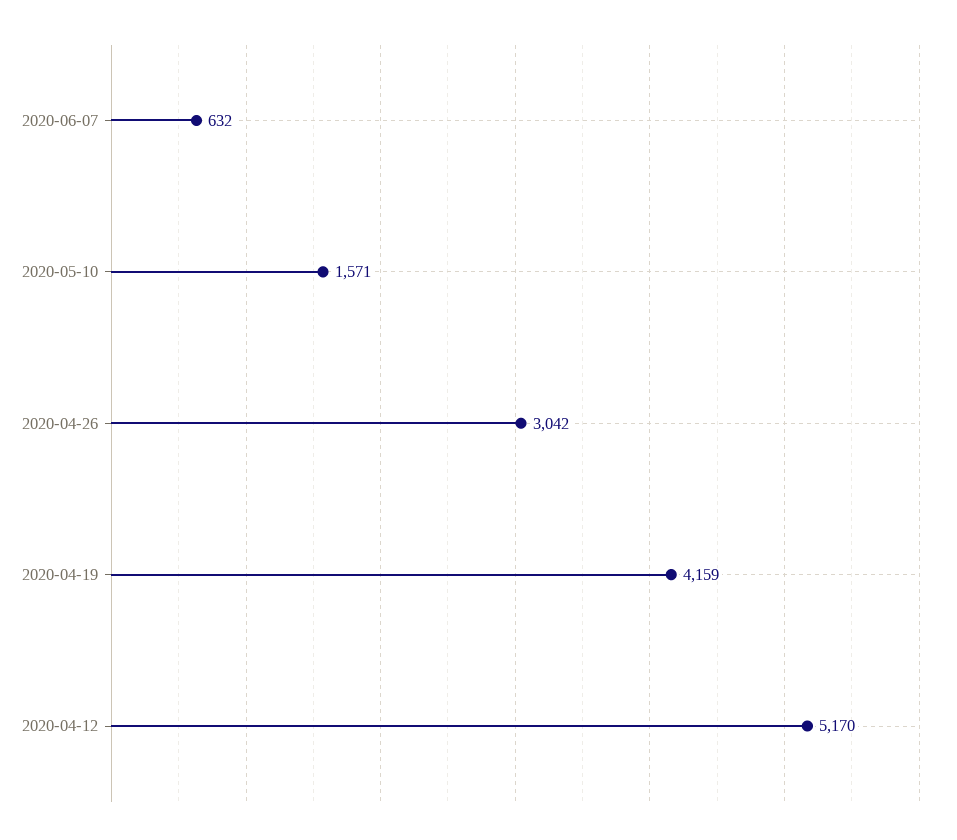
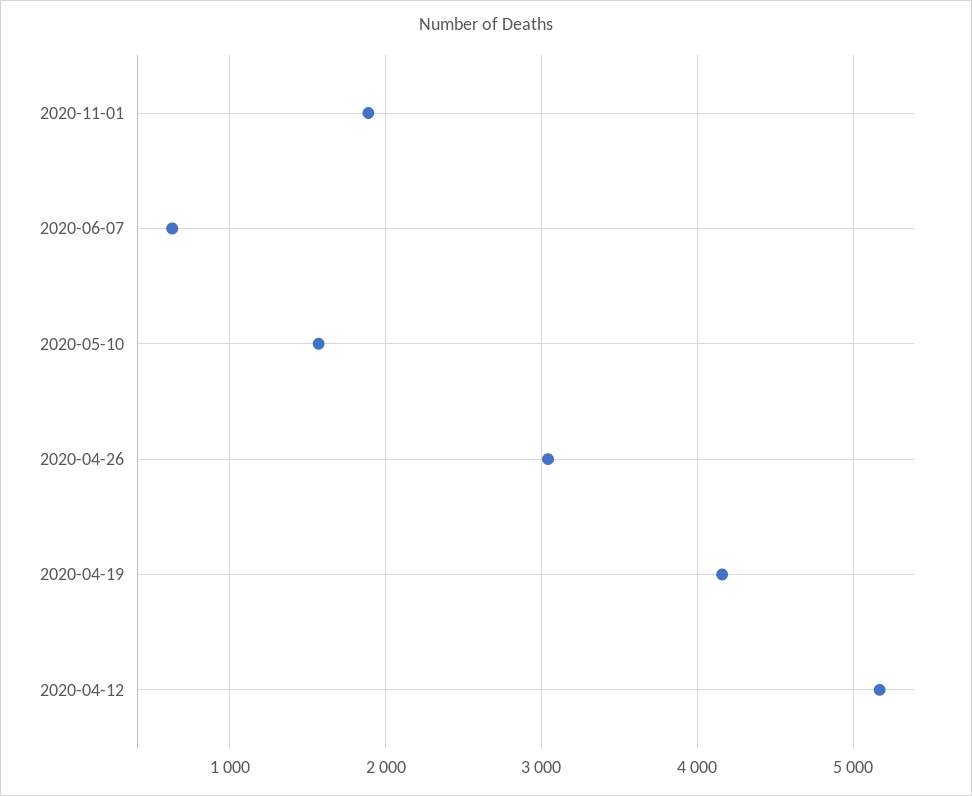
2020-11-01: none -> 1900

